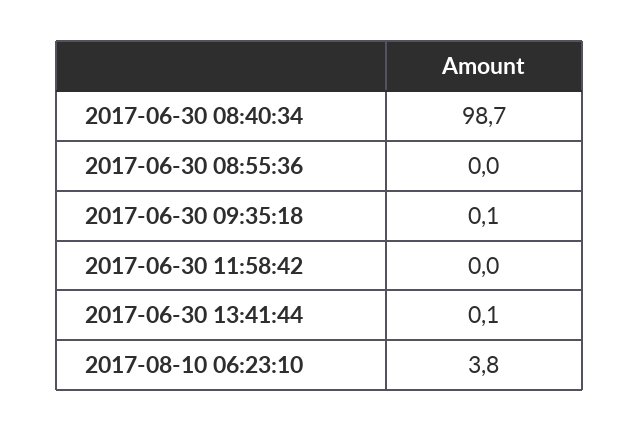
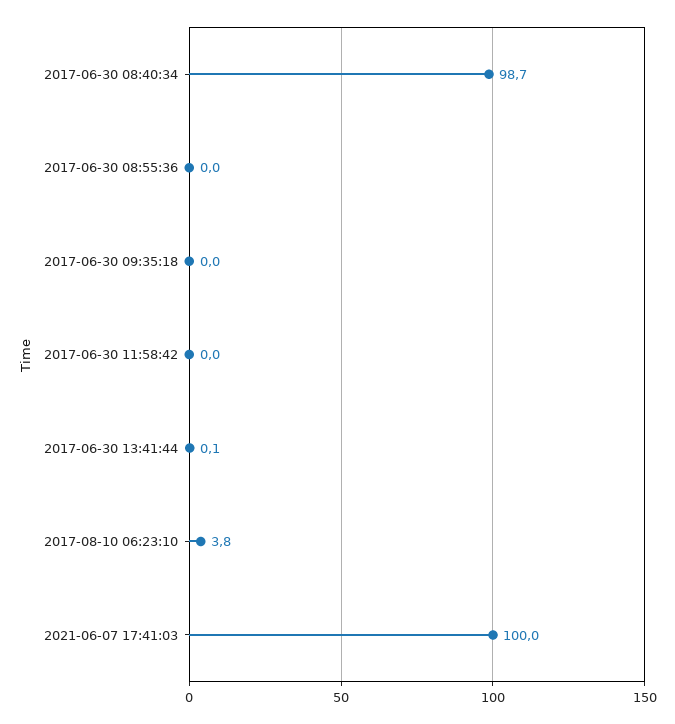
2017-06-30 09:35:18: 0.1 -> 0
2021-06-07 17:41:03: none -> 100

